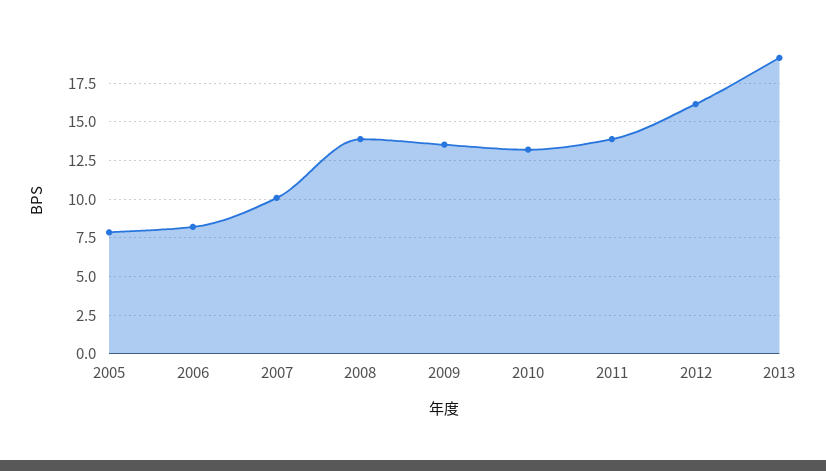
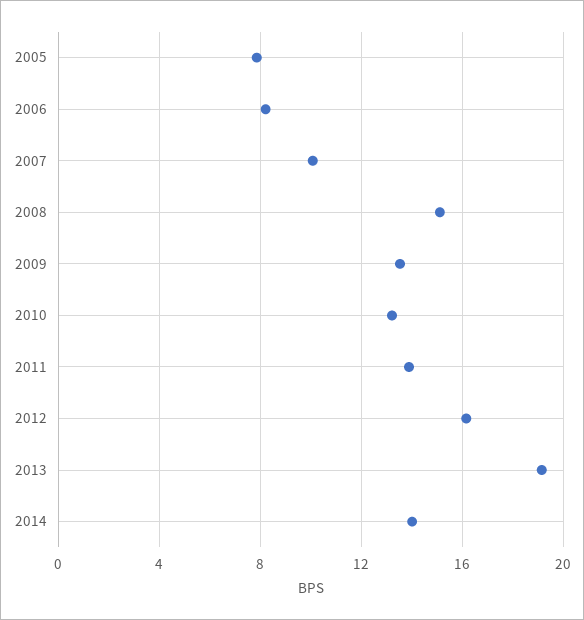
2008: 14 -> 15
2014: none -> 14

